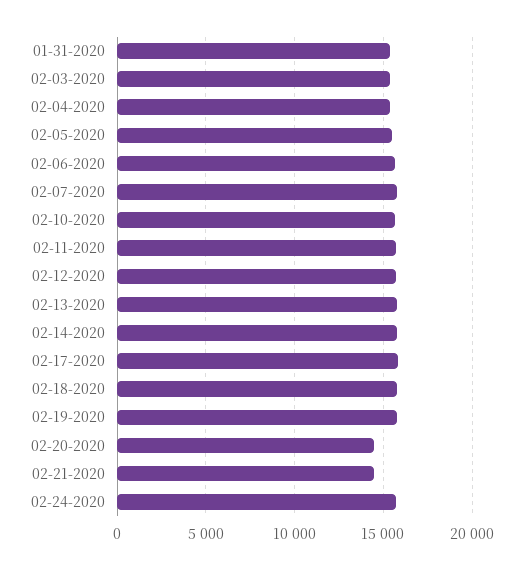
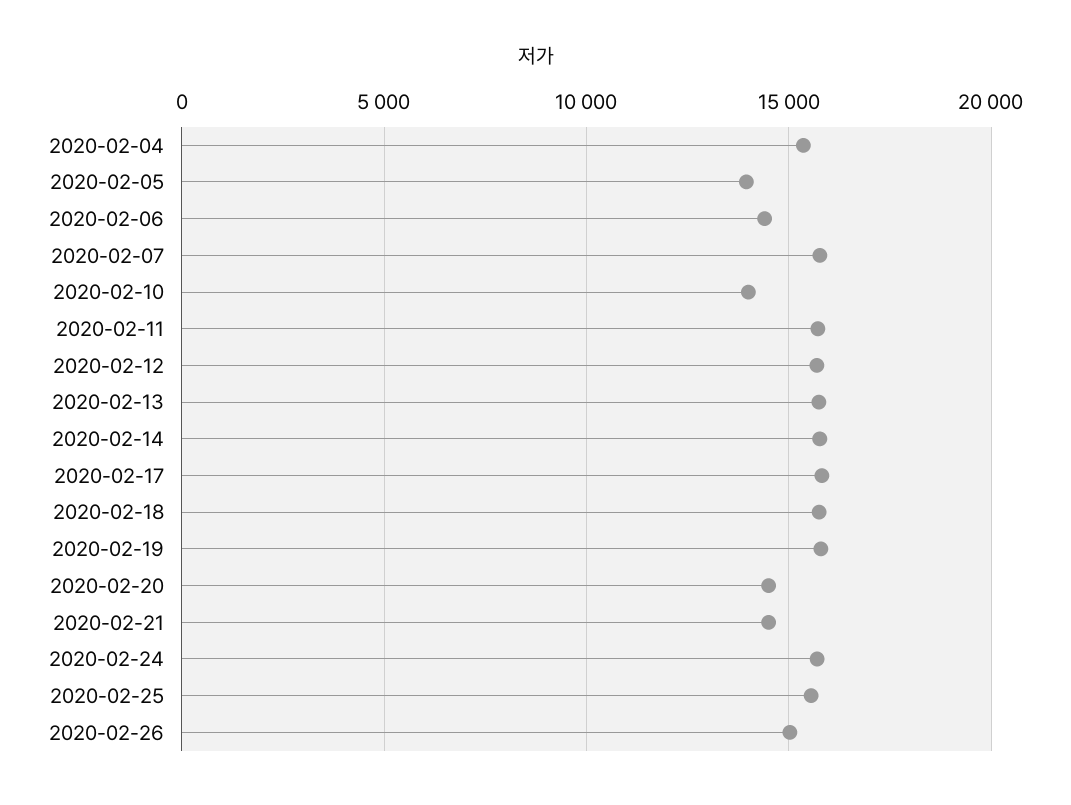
01-31-2020: 15500 -> none
02-03-2020: 15500 -> none
02-05-2020: 15500 -> 14000
02-06-2020: 15500 -> 14500
02-10-2020: 15500 -> 14000
2020-02-25: none -> 15500
2020-02-26: none -> 15000

